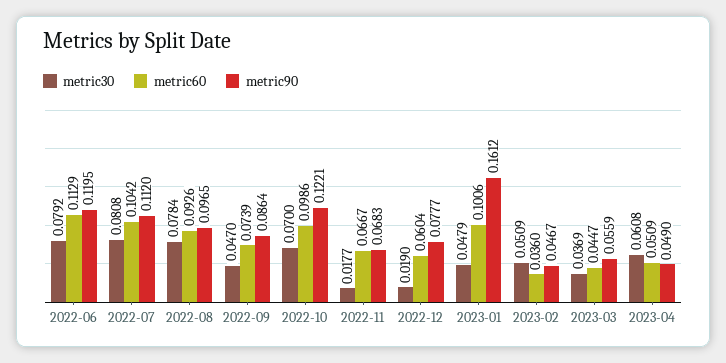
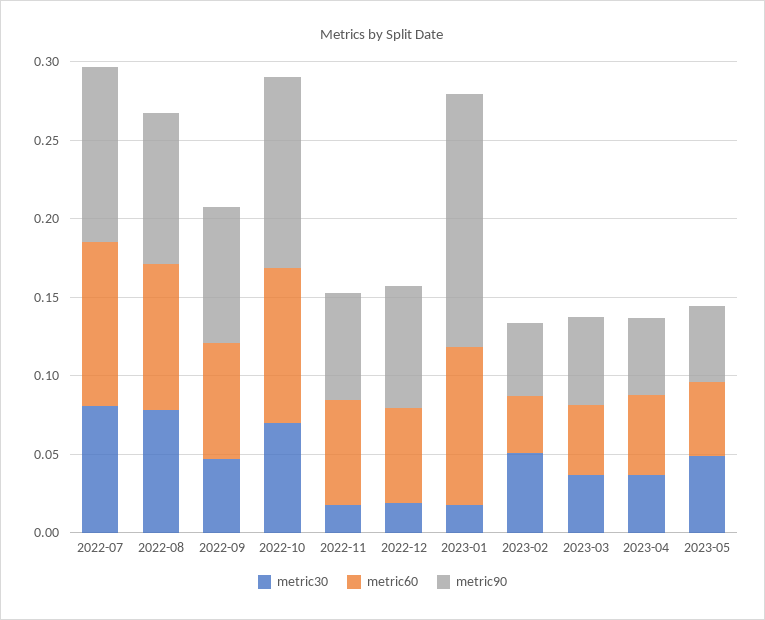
metric30, 2022-06: 0.0792 -> none
metric60, 2022-06: 0.1129 -> none
metric90, 2022-06: 0.1195 -> none
metric30, 2023-01: 0.0479 -> 0.02
metric30, 2023-04: 0.0608 -> 0.04
metric30, 2023-05: none -> 0.05
metric60, 2023-05: none -> 0.05
metric90, 2023-05: none -> 0.05

